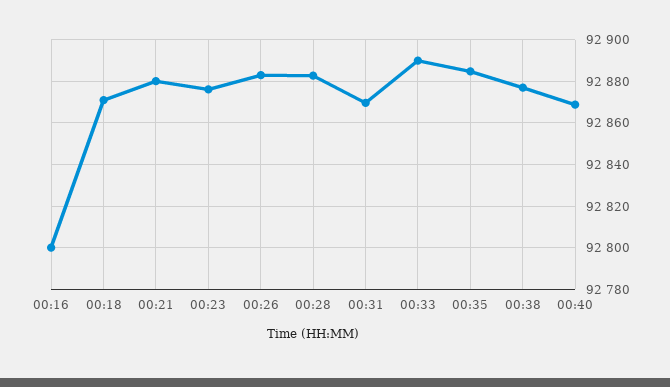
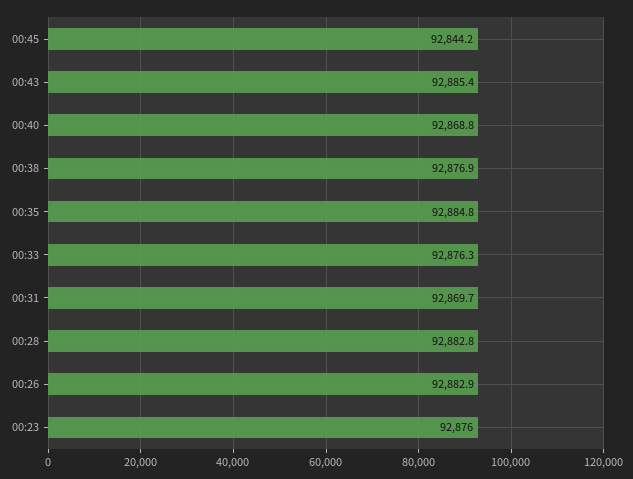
00:16: 92800 -> none
00:18: 92870 -> none
00:21: 92880 -> none
00:33: 92890 -> 92876.3
00:45: none -> 92844.2
00:43: none -> 92885.4

